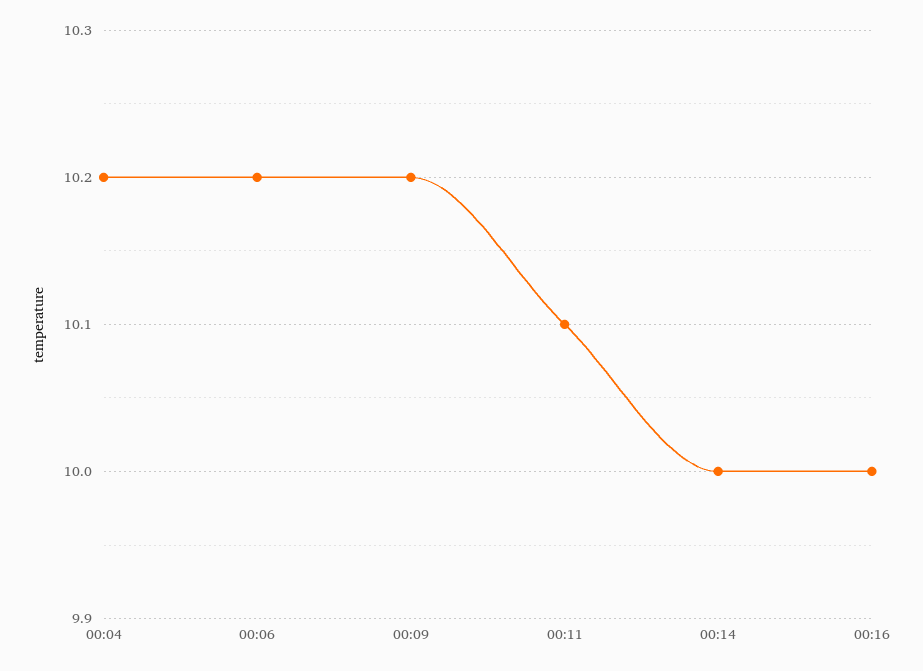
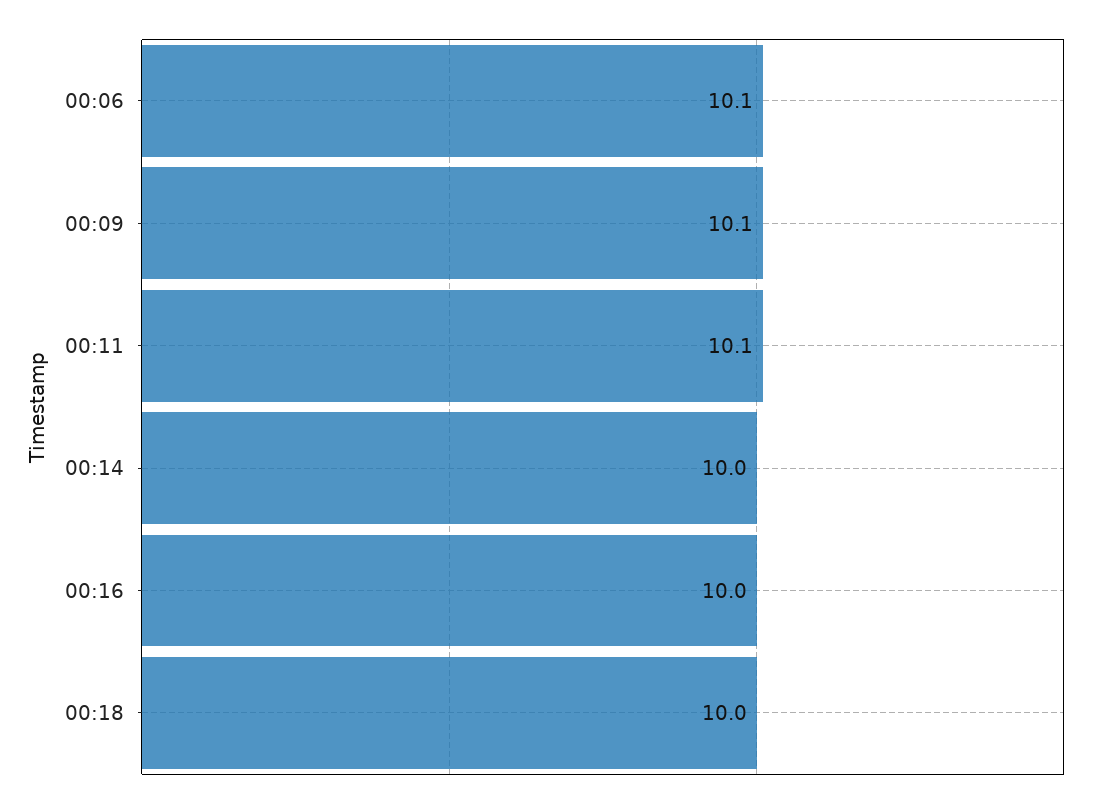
00:04: 10.2 -> none
00:06: 10.2 -> 10.1
00:09: 10.2 -> 10.1
00:18: none -> 10

